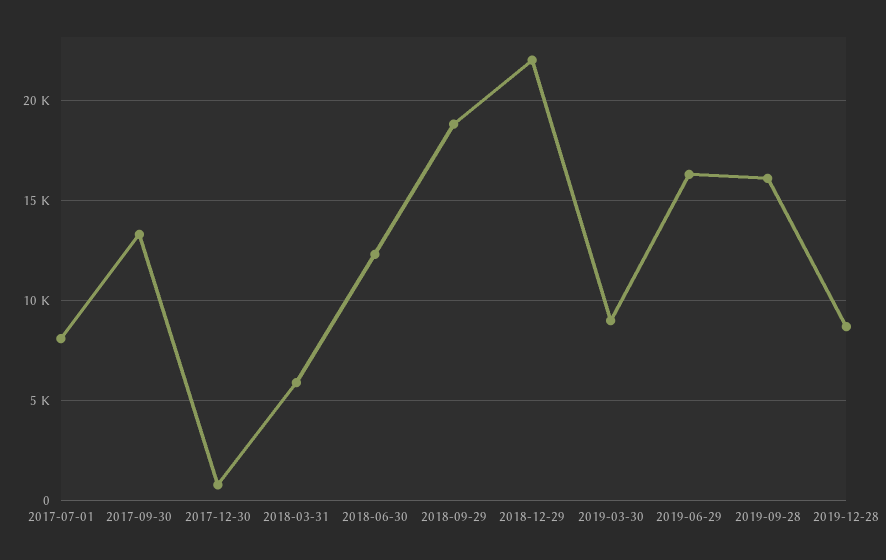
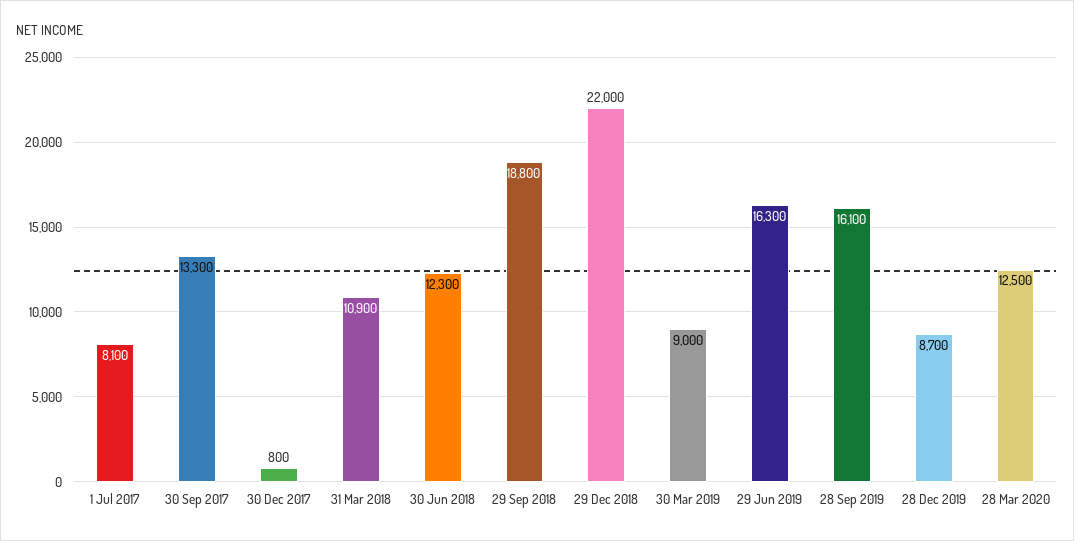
2018-03-31: 6000 -> 10900
28 Mar 2020: none -> 12500

